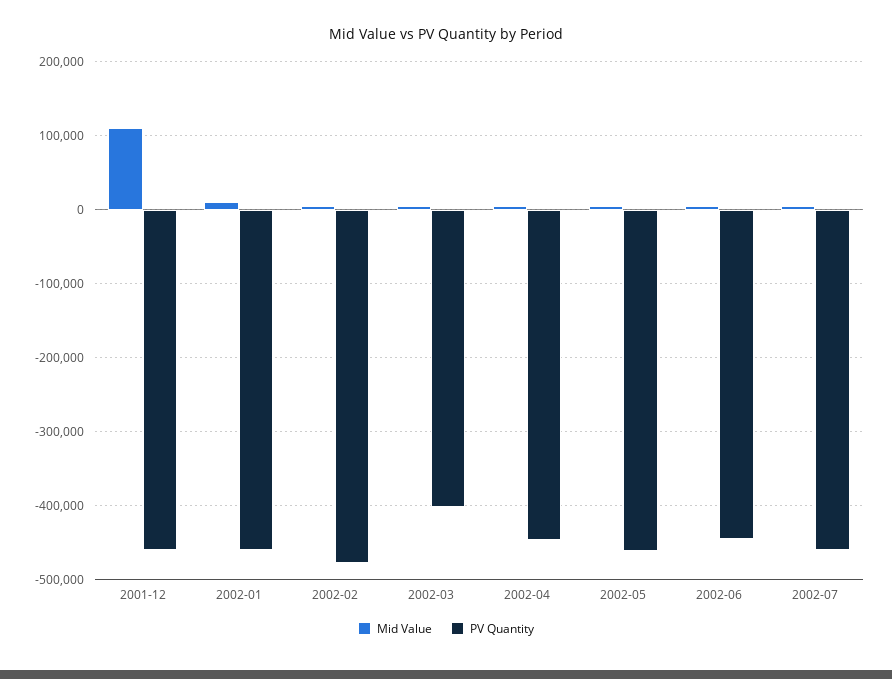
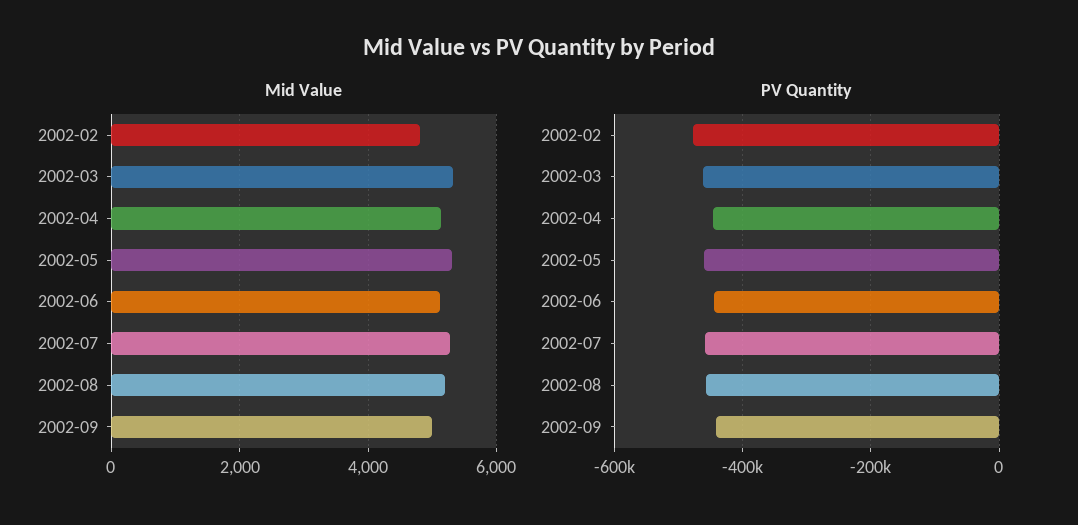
Mid Value, 2001-12: 110000 -> none
PV Quantity, 2001-12: -460000 -> none
Mid Value, 2002-01: 10000 -> none
PV Quantity, 2002-01: -460000 -> none
PV Quantity, 2002-03: -400000 -> -460000
Mid Value, 2002-08: none -> 5200
Mid Value, 2002-09: none -> 5000
PV Quantity, 2002-08: none -> -460000
PV Quantity, 2002-09: none -> -440000

